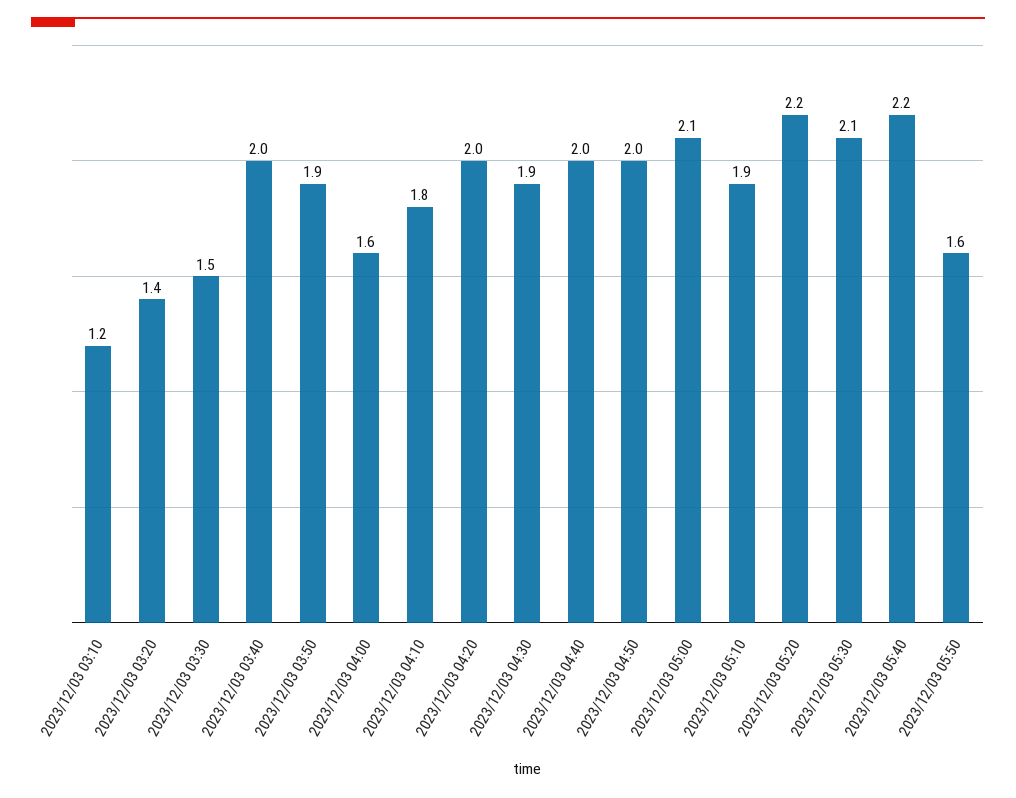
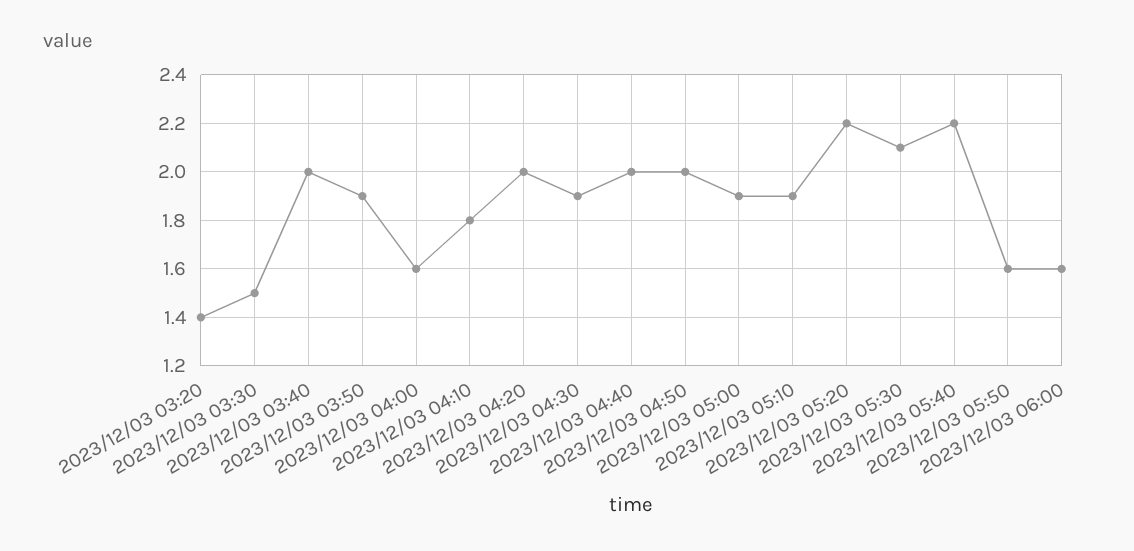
2023/12/03 03:10: 1.2 -> none
2023/12/03 05:00: 2.1 -> 1.9
2023/12/03 06:00: none -> 1.6

